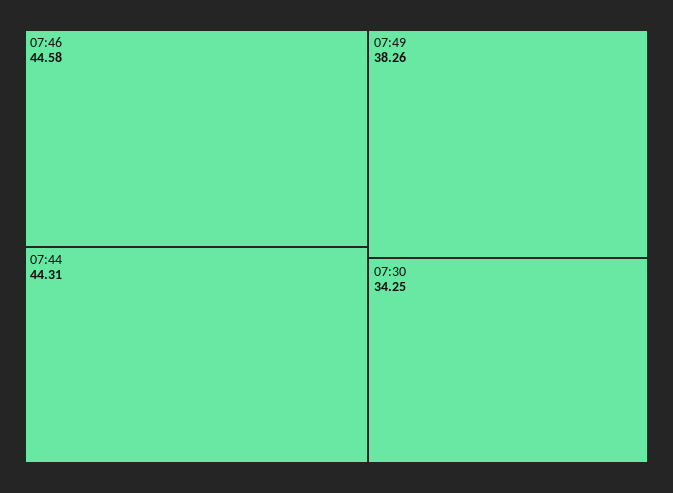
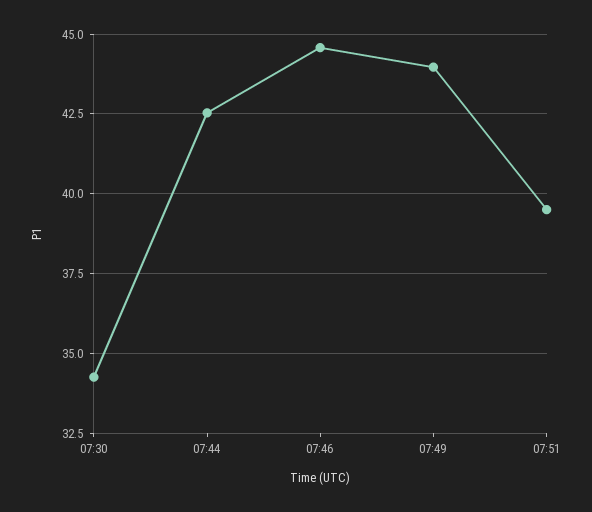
07:44: 44.31 -> 42.5
07:49: 38.26 -> 44
07:51: none -> 39.5

